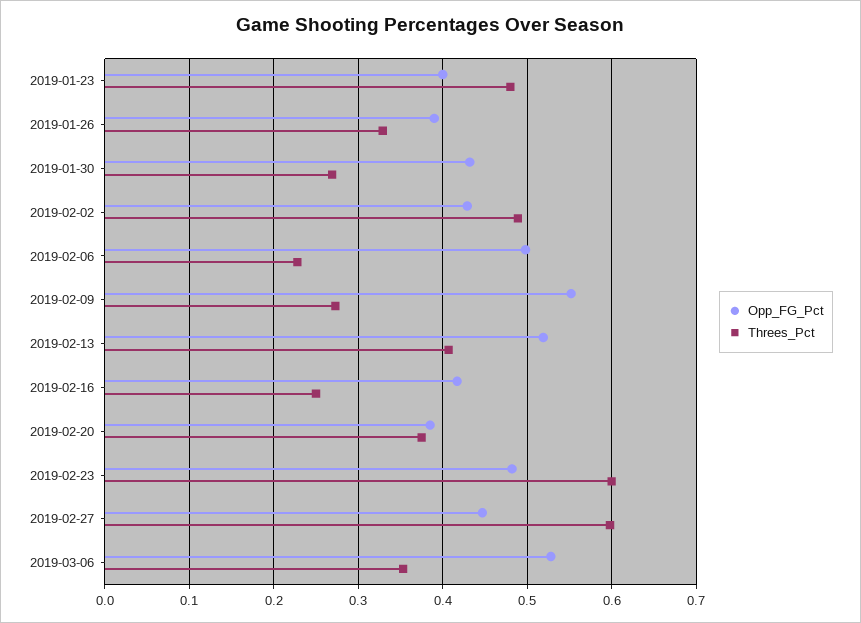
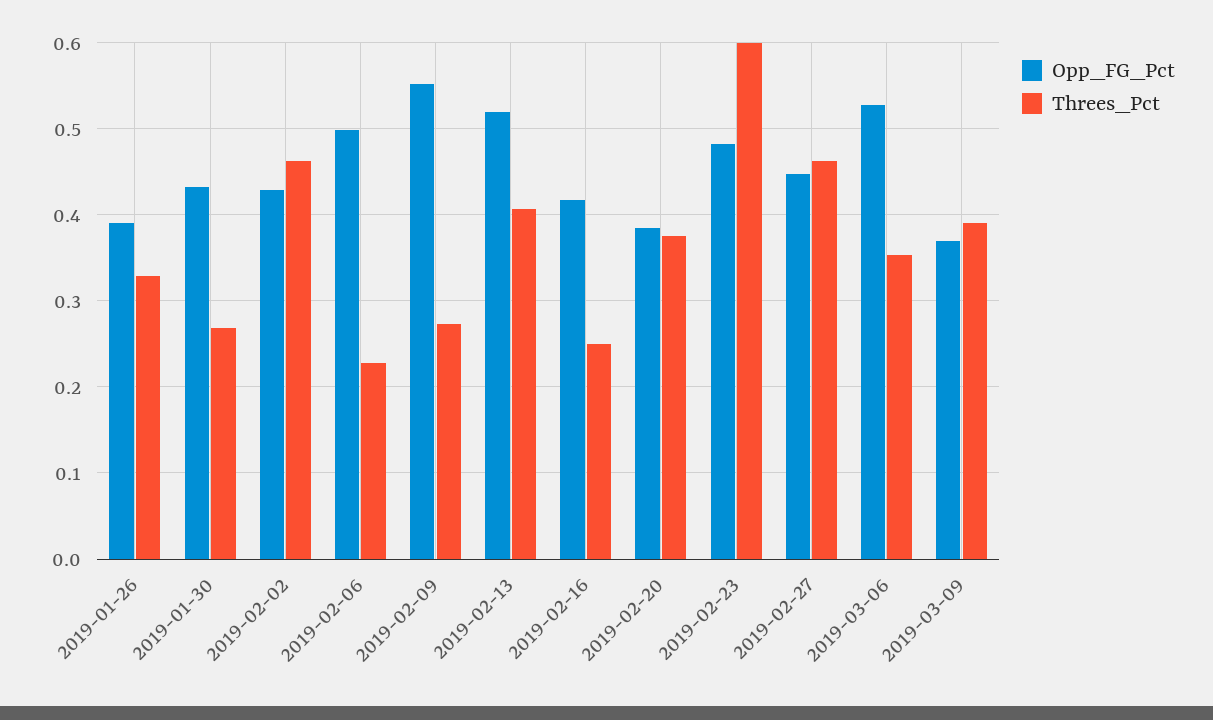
Opp_FG_Pct, 2019-01-23: 0.4 -> none
Threes_Pct, 2019-01-23: 0.48 -> none
Threes_Pct, 2019-02-02: 0.49 -> 0.46
Threes_Pct, 2019-02-27: 0.6 -> 0.46
Opp_FG_Pct, 2019-03-09: none -> 0.37
Threes_Pct, 2019-03-09: none -> 0.39

